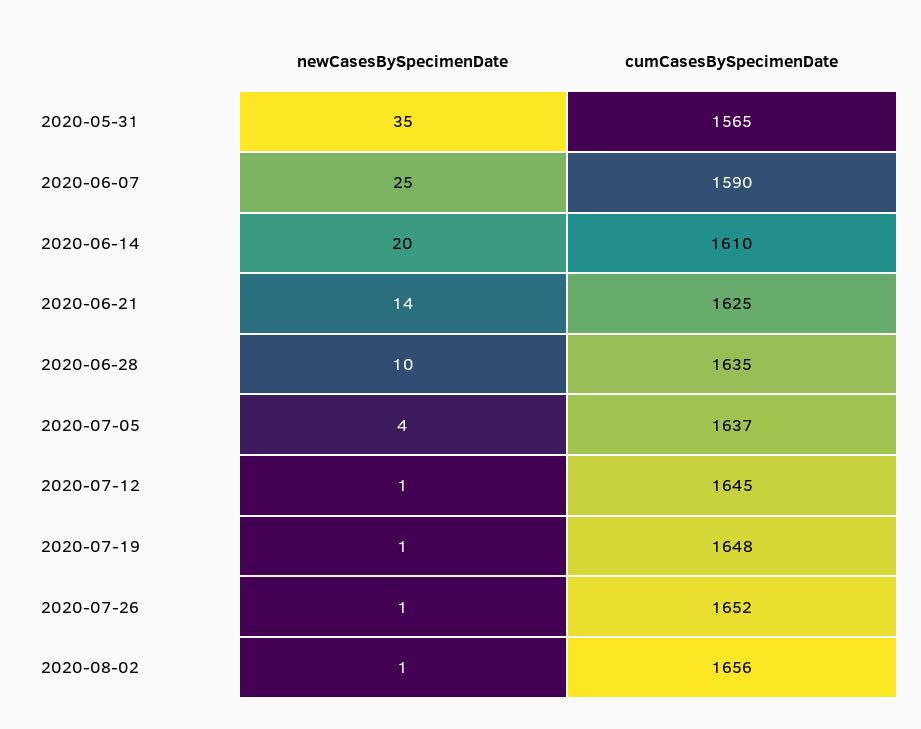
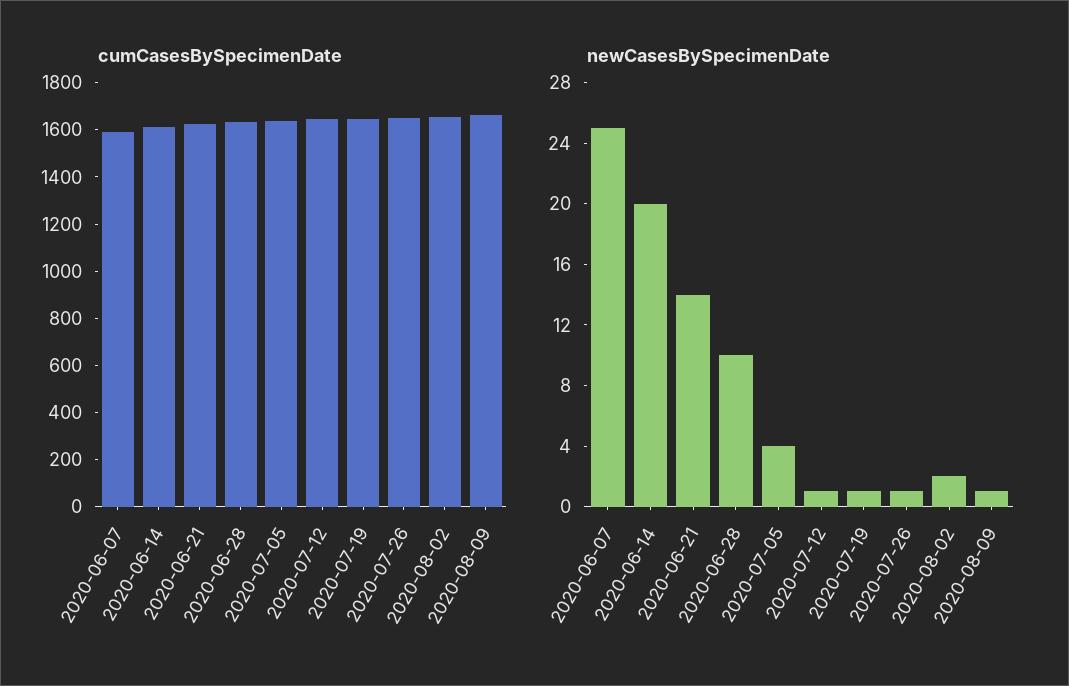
newCasesBySpecimenDate, 2020-05-31: 35 -> none
cumCasesBySpecimenDate, 2020-05-31: 1565 -> none
newCasesBySpecimenDate, 2020-08-02: 1 -> 2
cumCasesBySpecimenDate, 2020-08-09: none -> 1650
newCasesBySpecimenDate, 2020-08-09: none -> 1

